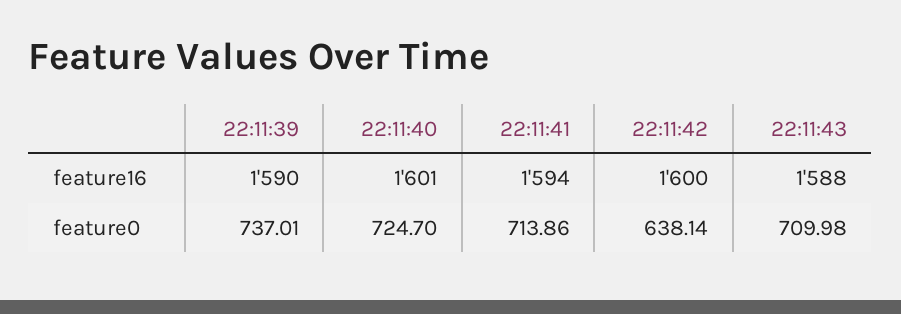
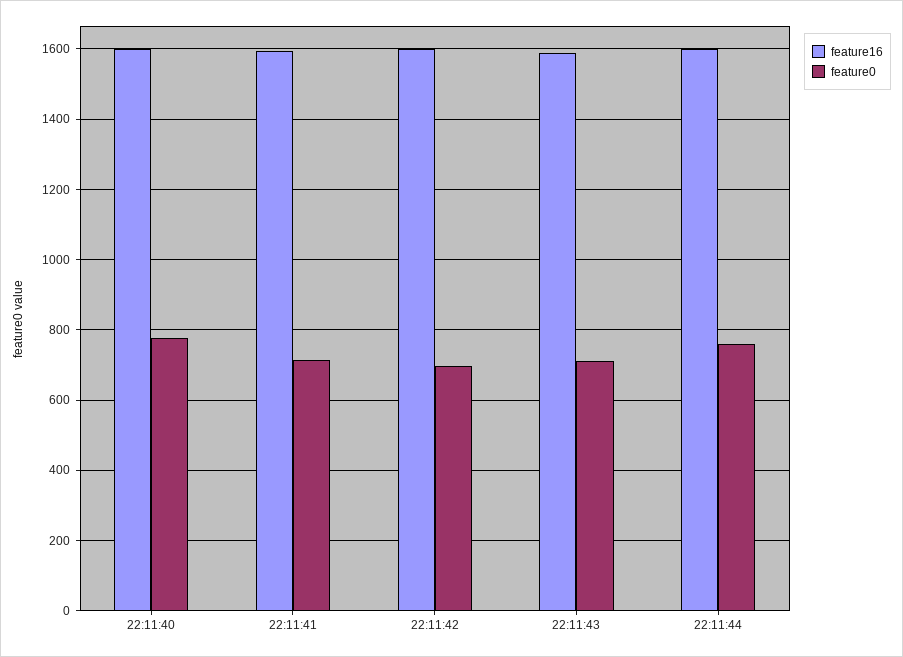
feature16, 22:11:39: 1590 -> none
feature0, 22:11:39: 737.01 -> none
feature0, 22:11:40: 724.7 -> 780
feature0, 22:11:42: 638.14 -> 700
feature16, 22:11:44: none -> 1600
feature0, 22:11:44: none -> 760

